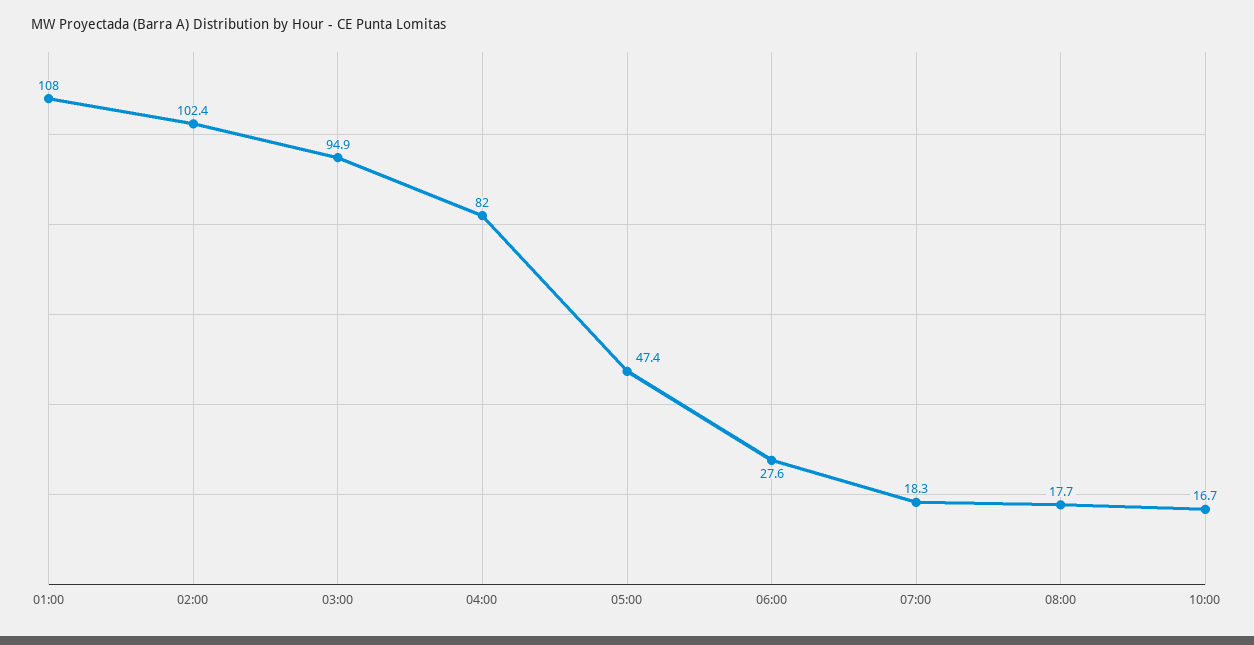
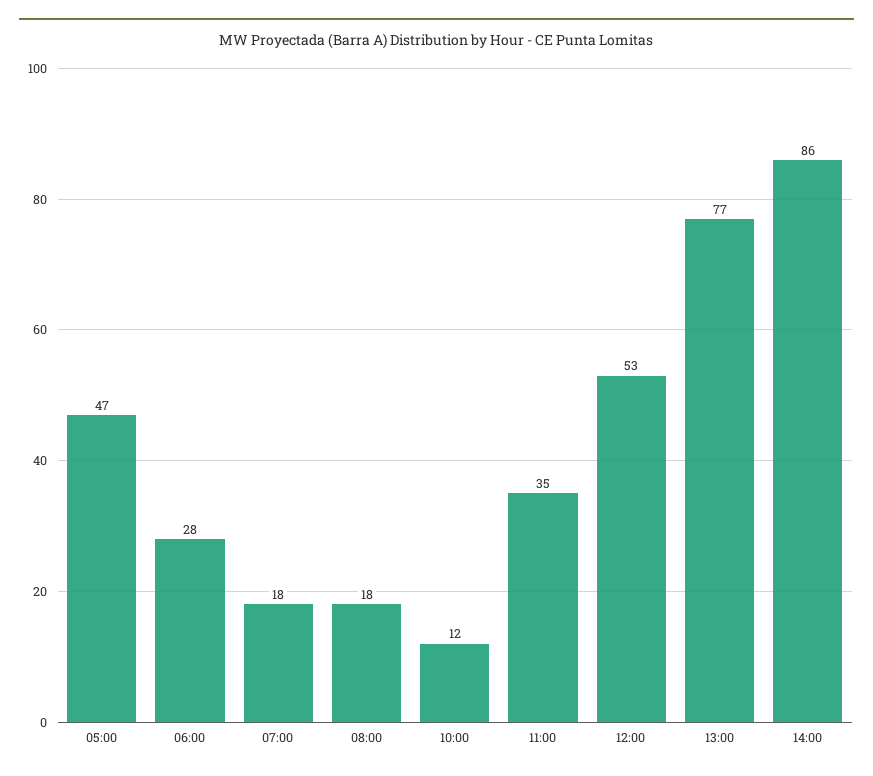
01:00: 108 -> none
02:00: 102.4 -> none
03:00: 94.9 -> none
04:00: 82 -> none
10:00: 16.7 -> 12
11:00: none -> 35
12:00: none -> 53
13:00: none -> 77
14:00: none -> 86

